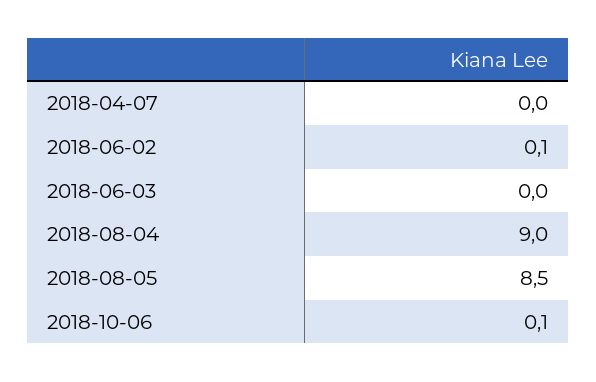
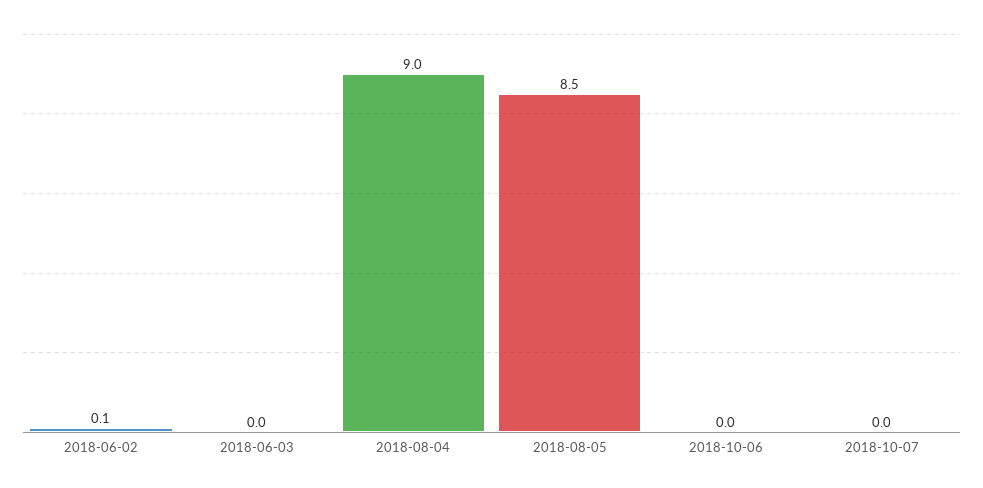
2018-04-07: 0 -> none
2018-10-06: 0.1 -> 0
2018-10-07: none -> 0

